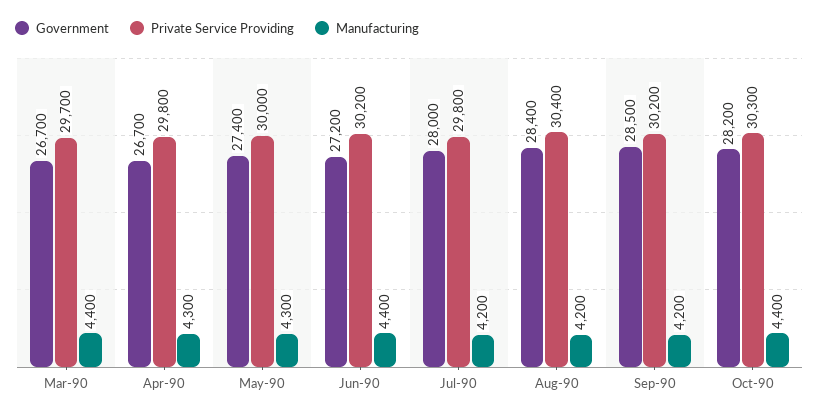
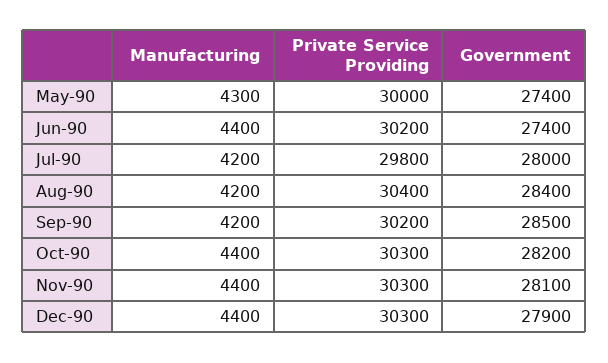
Government, Mar-90: 26700 -> none
Private Service Providing, Mar-90: 29700 -> none
Manufacturing, Mar-90: 4400 -> none
Government, Apr-90: 26700 -> none
Private Service Providing, Apr-90: 29800 -> none
Manufacturing, Apr-90: 4300 -> none
Government, Jun-90: 27200 -> 27400
Manufacturing, Nov-90: none -> 4400
Private Service Providing, Nov-90: none -> 30300
Government, Nov-90: none -> 28100
Manufacturing, Dec-90: none -> 4400
Private Service Providing, Dec-90: none -> 30300
Government, Dec-90: none -> 27900

